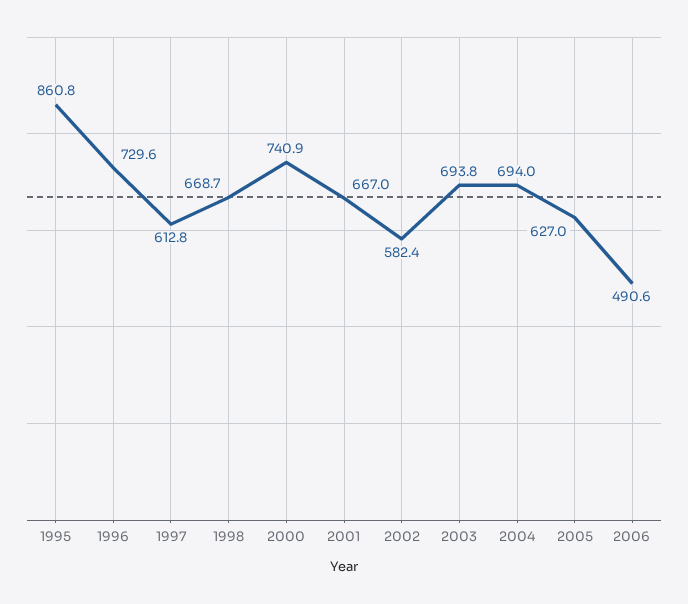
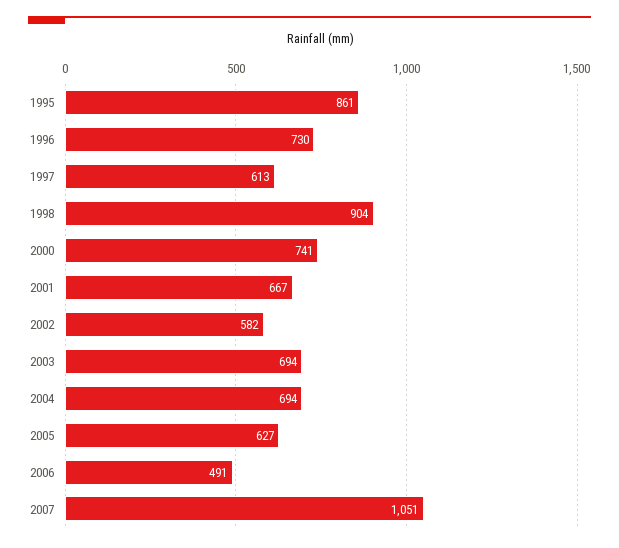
1998: 668.7 -> 904
2007: none -> 1051

